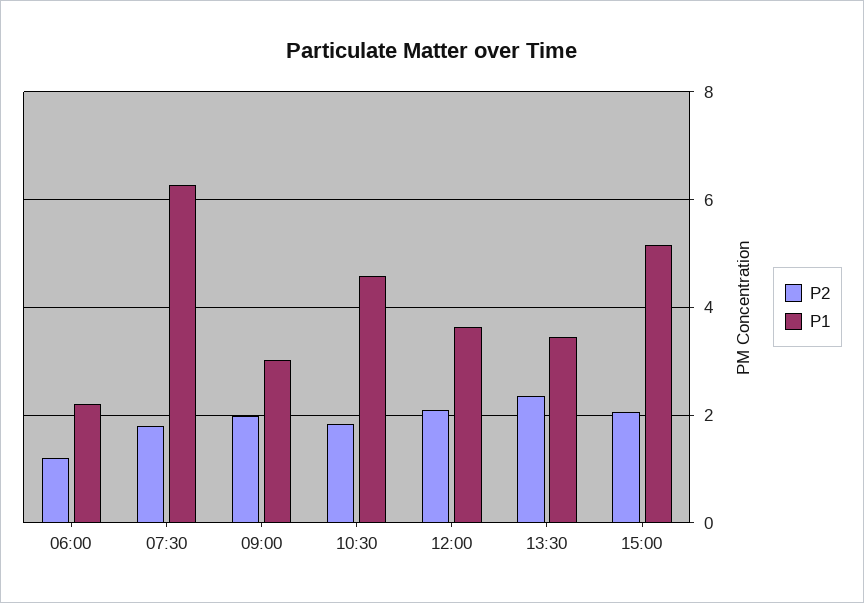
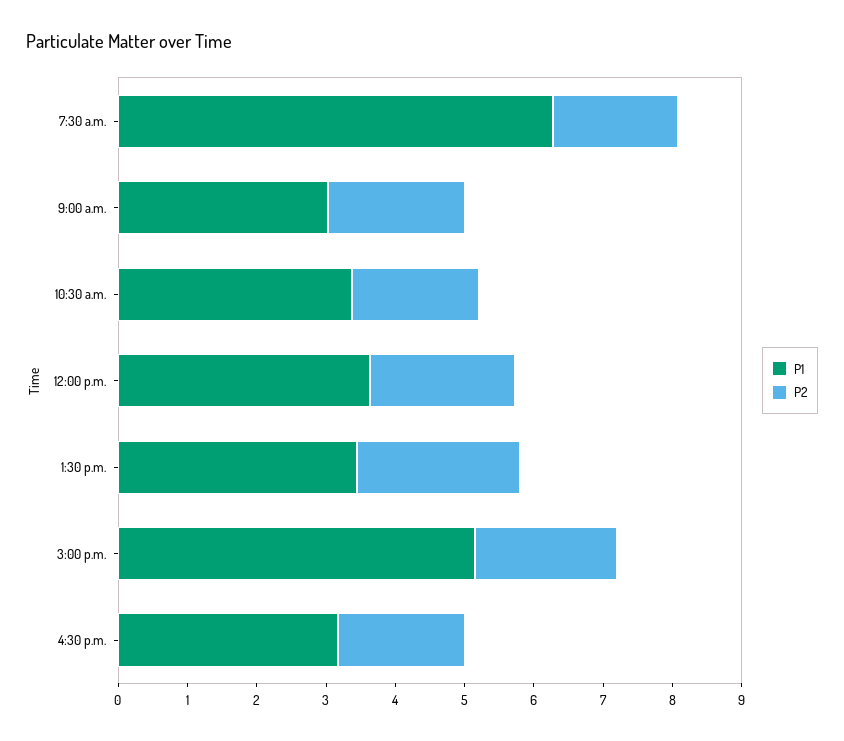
P2, 06:00: 1.2 -> none
P1, 06:00: 2.2 -> none
P1, 10:30: 4.6 -> 3.4
P1, 4:30 p.m.: none -> 3.2
P2, 4:30 p.m.: none -> 1.8

